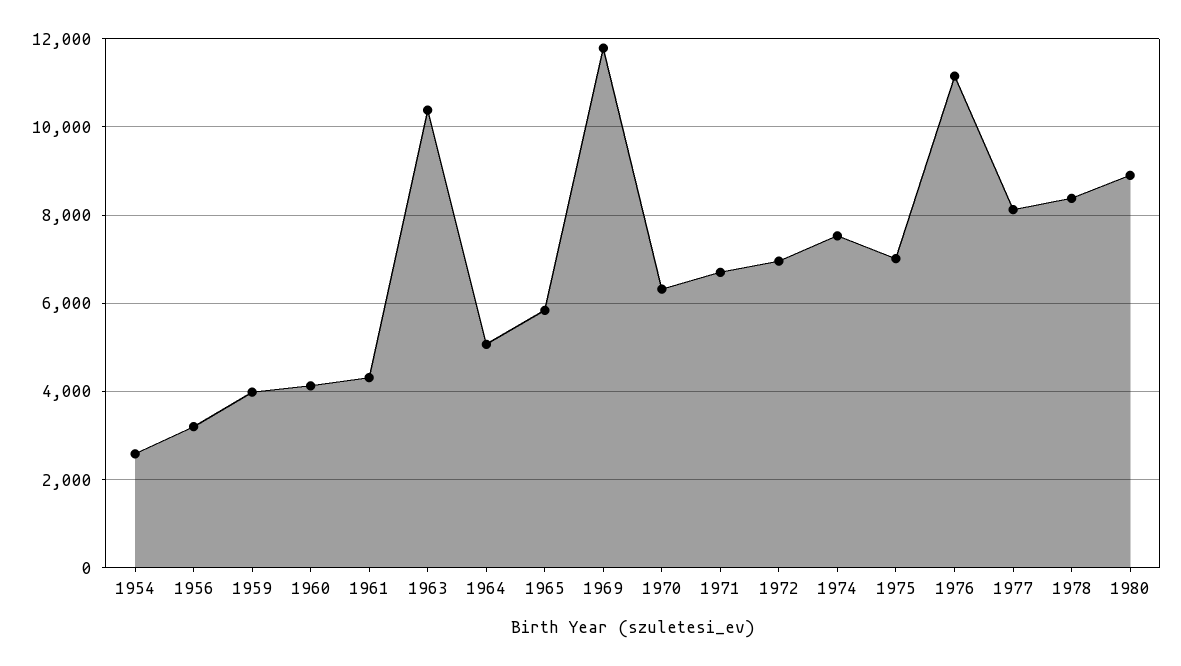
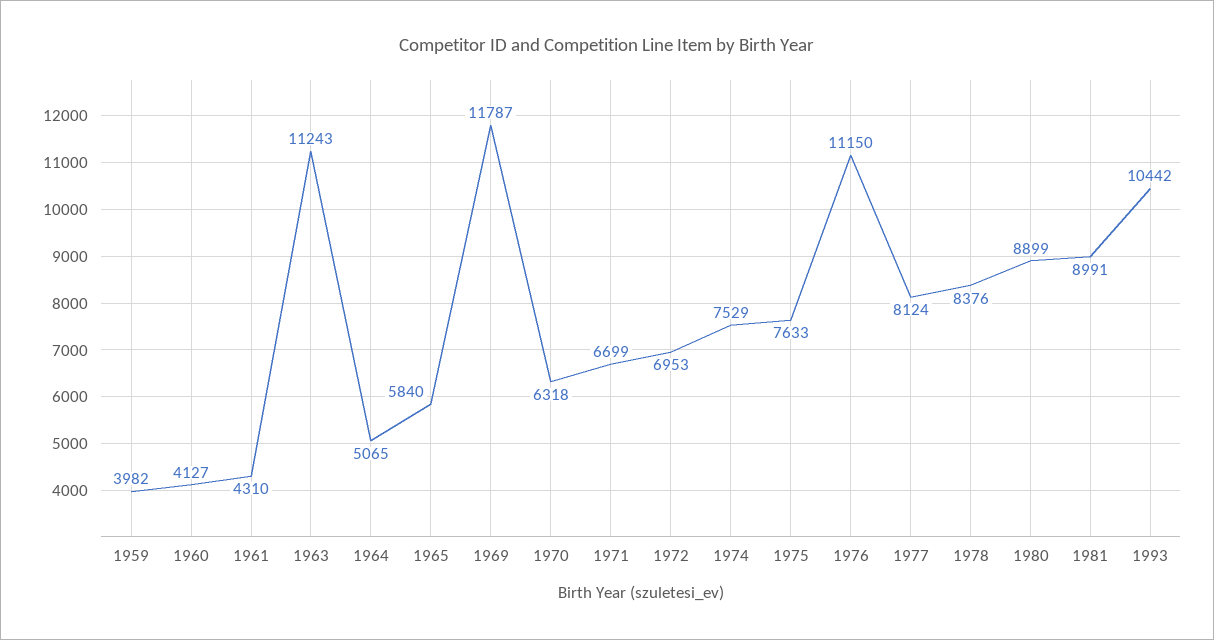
1954: 2600 -> none
1956: 3200 -> none
1963: 10400 -> 11243
1975: 7000 -> 7633
1981: none -> 8991
1993: none -> 10442

